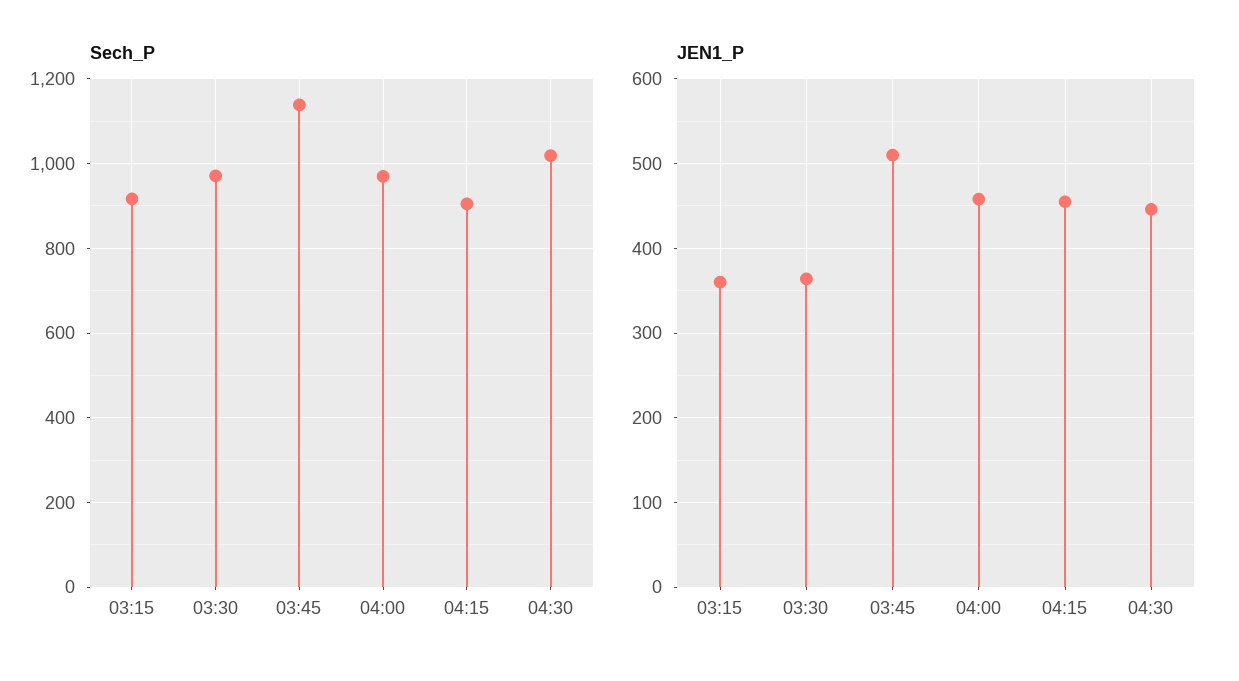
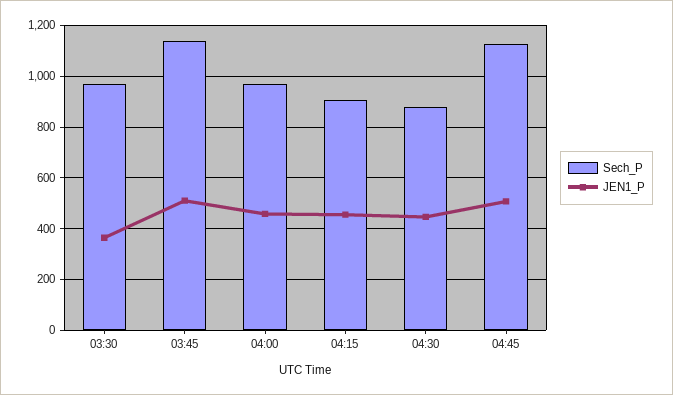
Sech_P, 03:15: 920 -> none
Sech_P, 04:30: 1020 -> 875
JEN1_P, 03:15: 360 -> none
Sech_P, 04:45: none -> 1125
JEN1_P, 04:45: none -> 500

